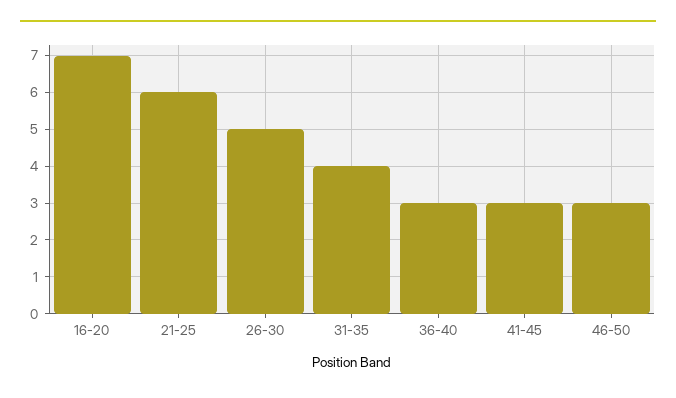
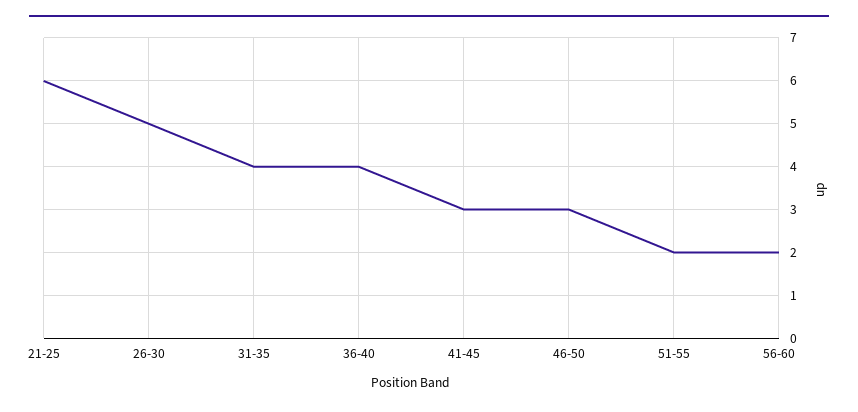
16-20: 7 -> none
36-40: 3 -> 4
51-55: none -> 2
56-60: none -> 2

